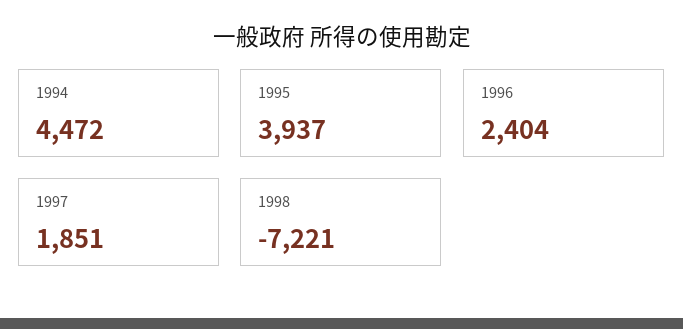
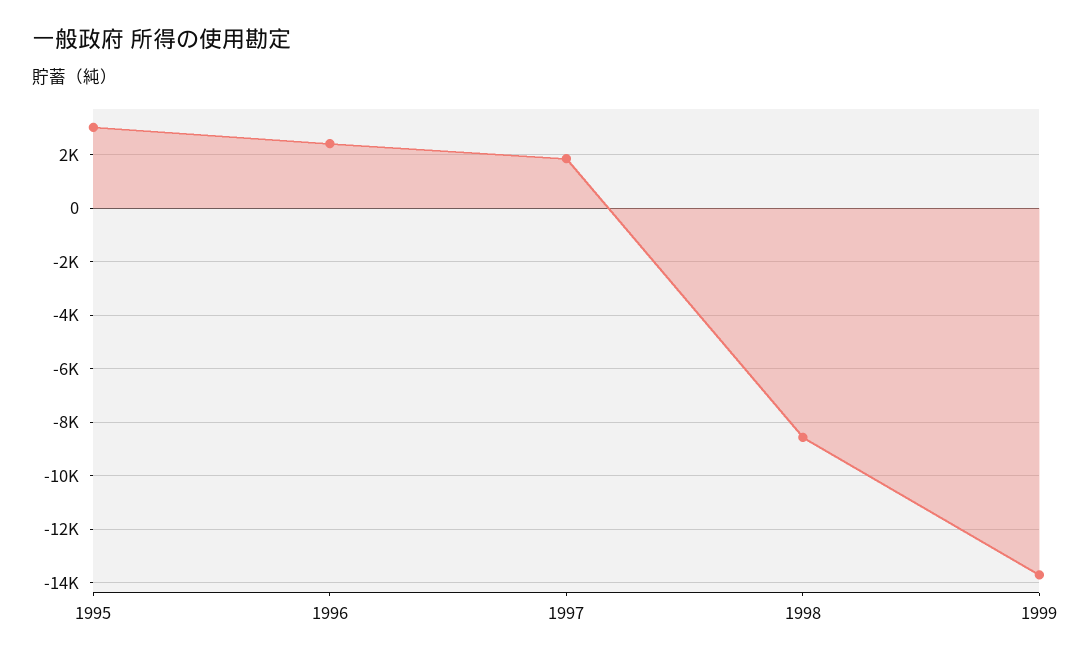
1994: 4472 -> none
1995: 3937 -> 3000
1998: -7221 -> -8500
1999: none -> -13750

